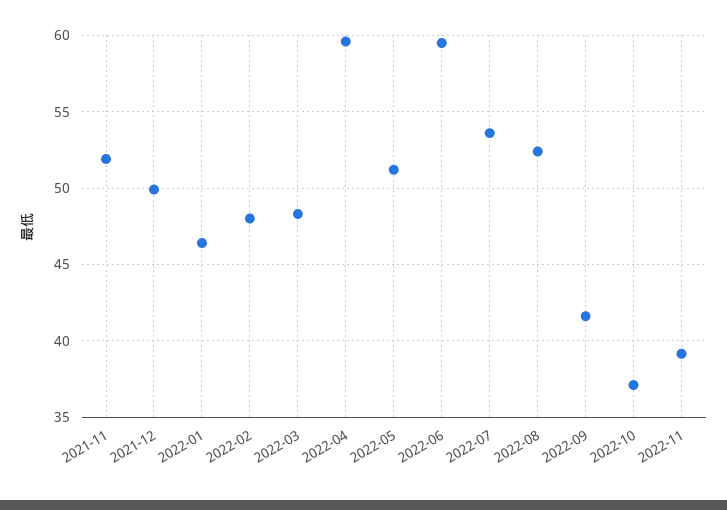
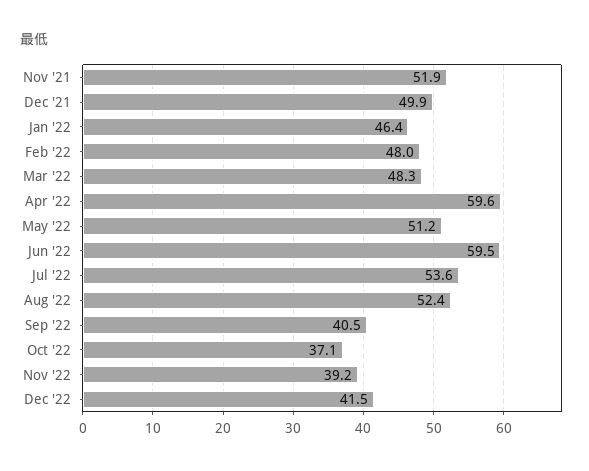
2022-09: 41.5 -> 40.5
Dec '22: none -> 41.5

